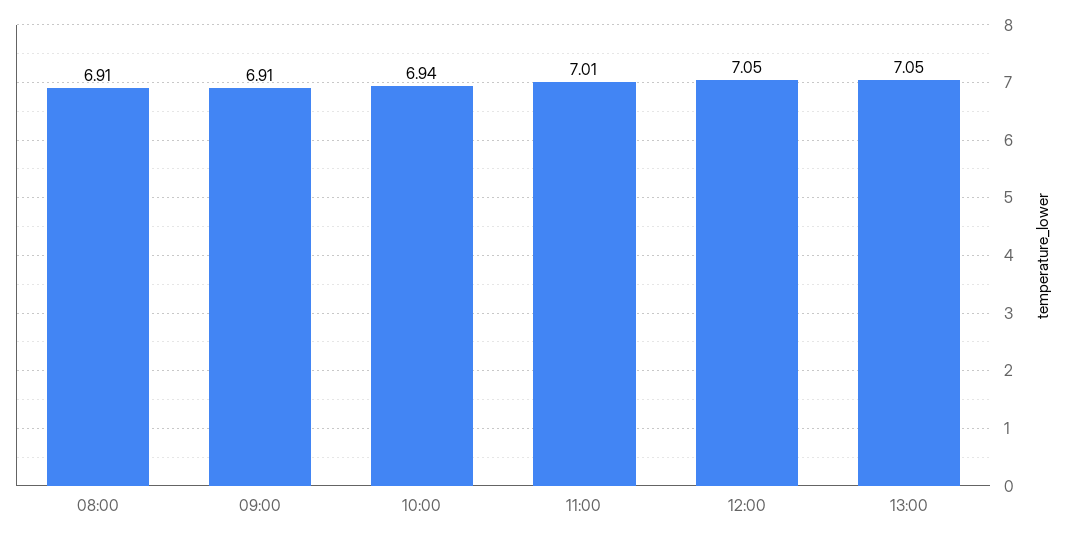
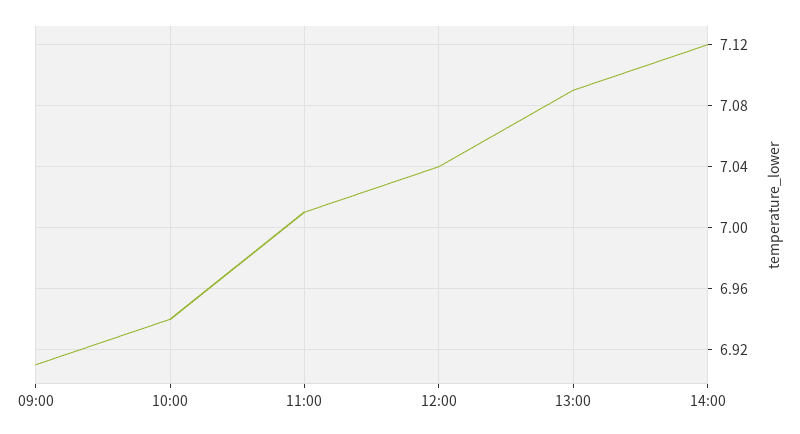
08:00: 6.91 -> none
12:00: 7.05 -> 7.04
13:00: 7.05 -> 7.09
14:00: none -> 7.12

